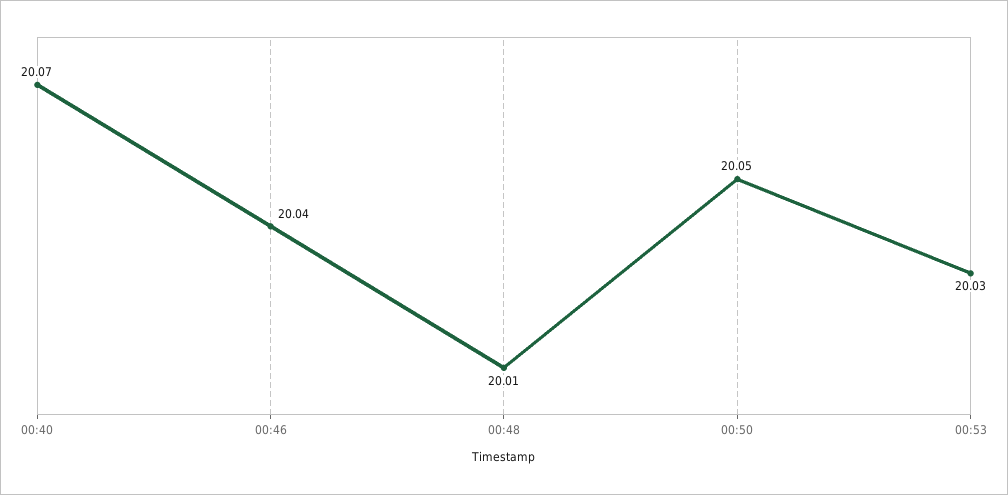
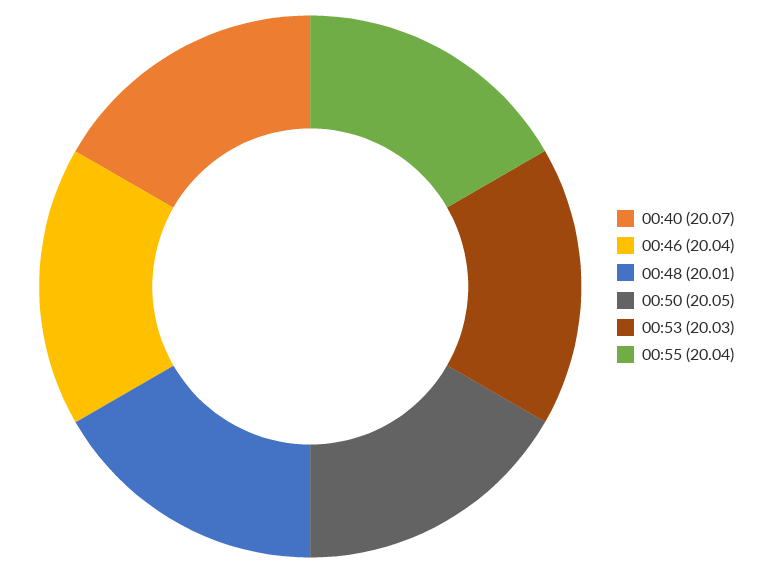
00:55: none -> 20.04

